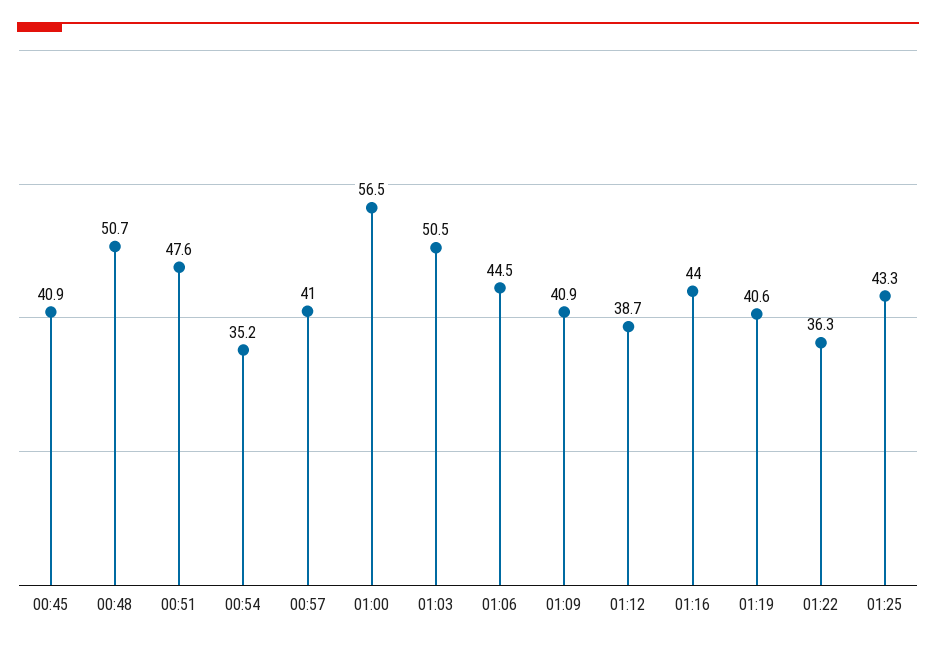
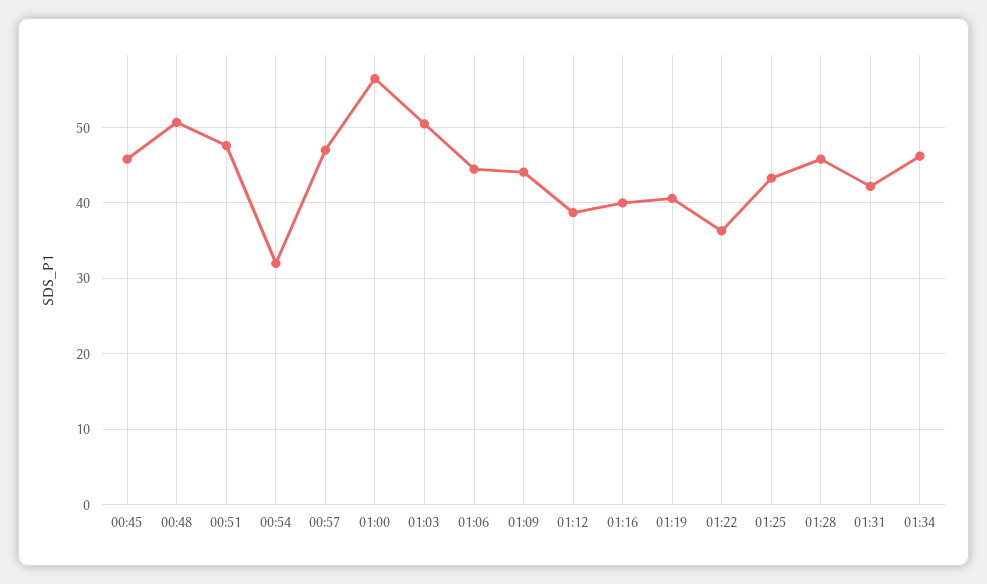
00:45: 40.9 -> 46
00:54: 35.2 -> 32
00:57: 41 -> 47
01:09: 40.9 -> 44
01:16: 44 -> 40
01:28: none -> 46
01:31: none -> 42
01:34: none -> 46

